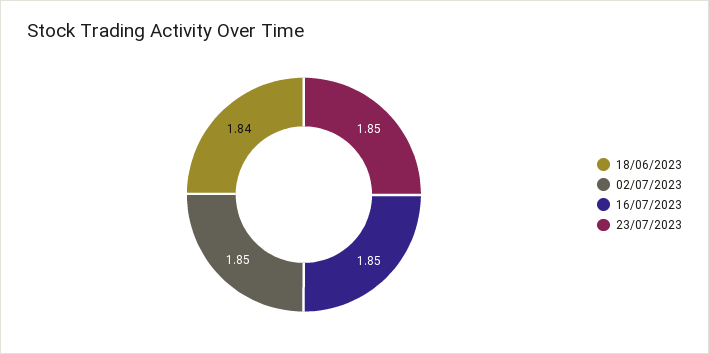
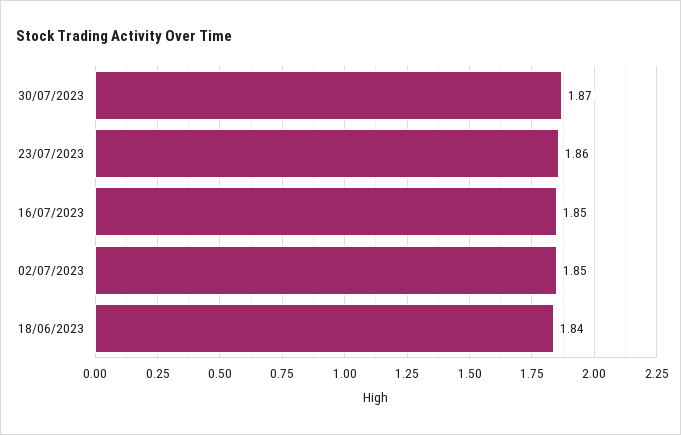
23/07/2023: 1.85 -> 1.86
30/07/2023: none -> 1.87

